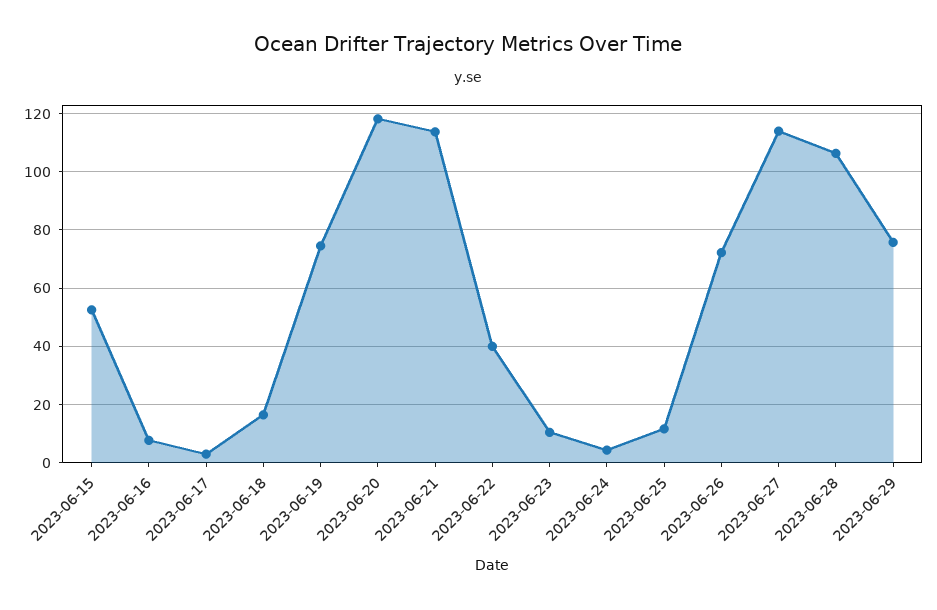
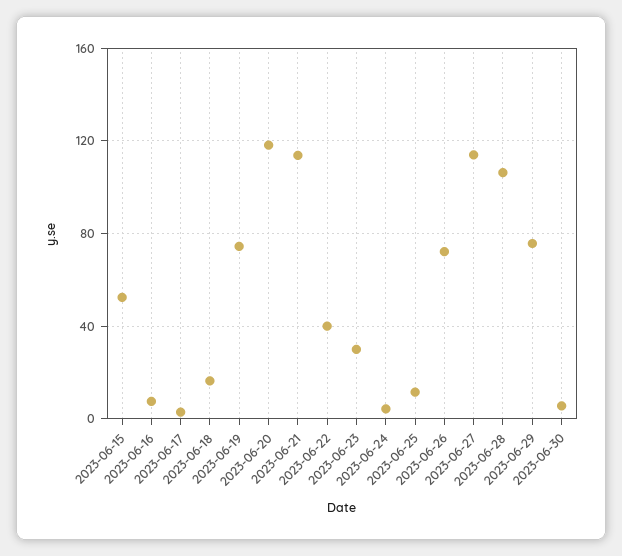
2023-06-23: 10 -> 30
2023-06-30: none -> 5

